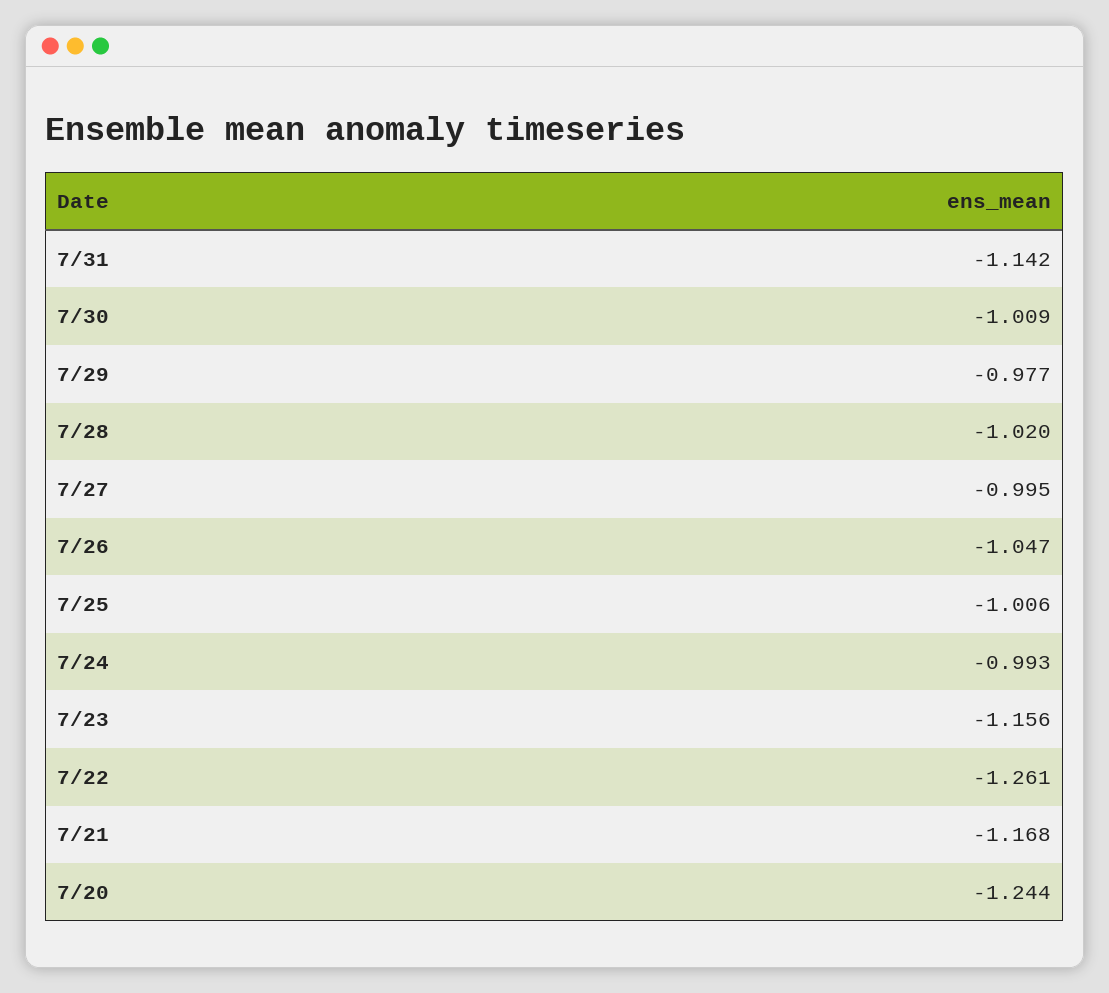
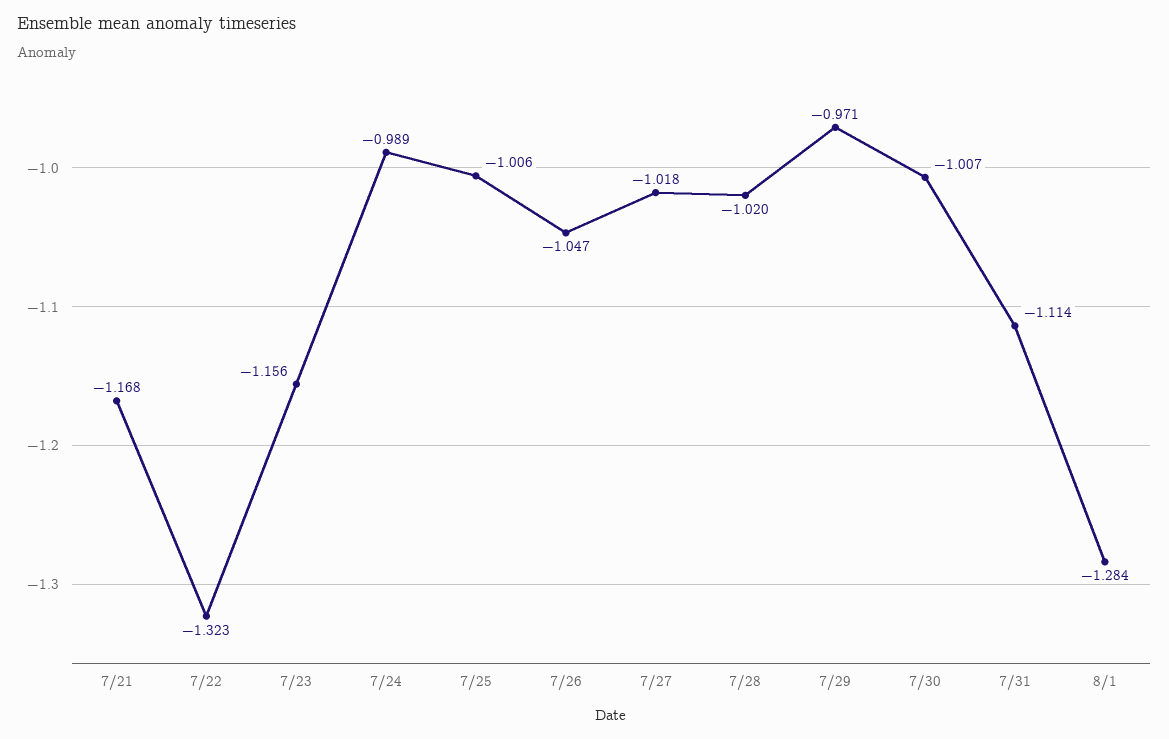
7/31: -1.142 -> -1.114
7/30: -1.009 -> -1.007
7/29: -0.977 -> -0.971
7/27: -0.995 -> -1.018
7/24: -0.993 -> -0.989
7/22: -1.261 -> -1.323
7/20: -1.244 -> none
8/1: none -> -1.284

